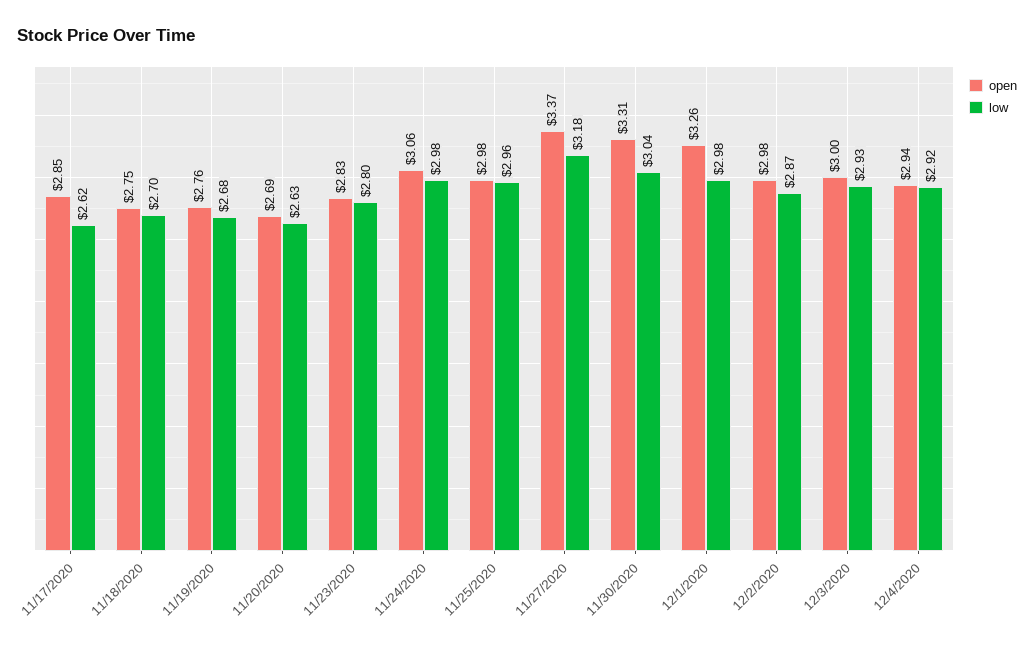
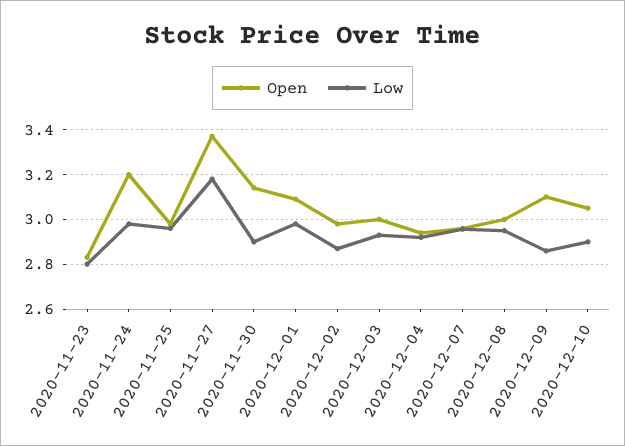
open, 11/17/2020: 2.85 -> none
low, 11/17/2020: 2.62 -> none
open, 11/18/2020: 2.75 -> none
low, 11/18/2020: 2.7 -> none
open, 11/19/2020: 2.76 -> none
low, 11/19/2020: 2.68 -> none
open, 11/20/2020: 2.69 -> none
low, 11/20/2020: 2.63 -> none
open, 11/24/2020: 3.06 -> 3.2
open, 11/30/2020: 3.31 -> 3.15
low, 11/30/2020: 3.04 -> 2.9
open, 12/1/2020: 3.26 -> 3.1
open, 2020-12-07: none -> 2.95
low, 2020-12-07: none -> 2.95
open, 2020-12-08: none -> 3
low, 2020-12-08: none -> 2.95
open, 2020-12-09: none -> 3.1
low, 2020-12-09: none -> 2.85
open, 2020-12-10: none -> 3.05
low, 2020-12-10: none -> 2.9

